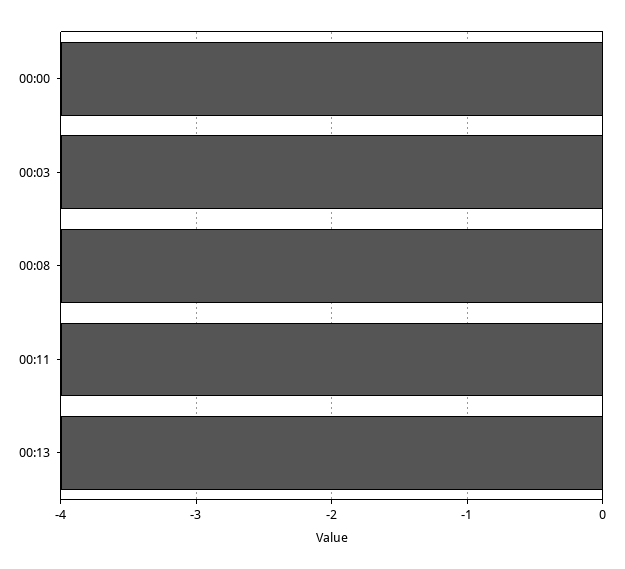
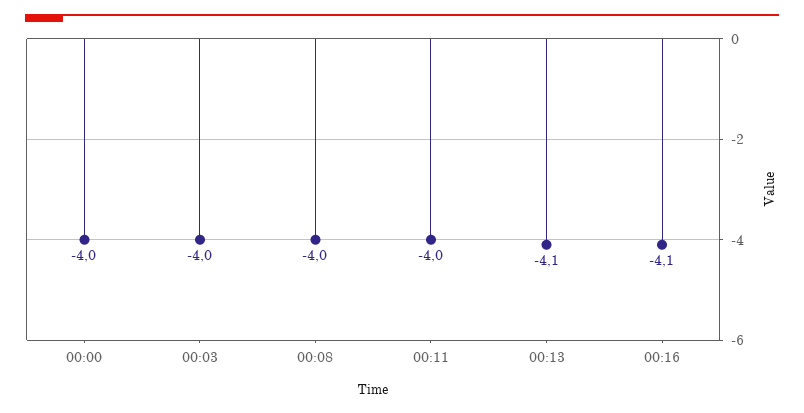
00:13: -4 -> -4.1
00:16: none -> -4.1

